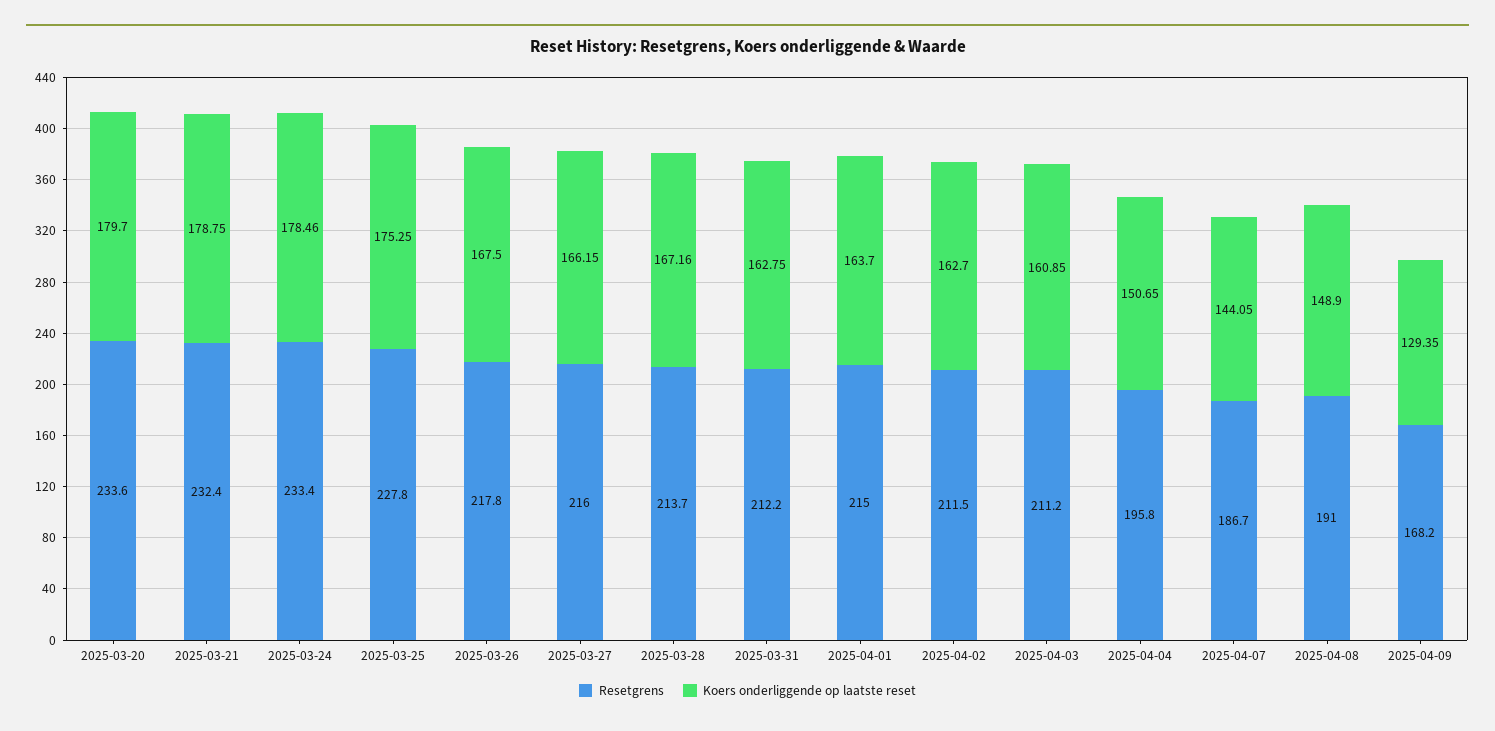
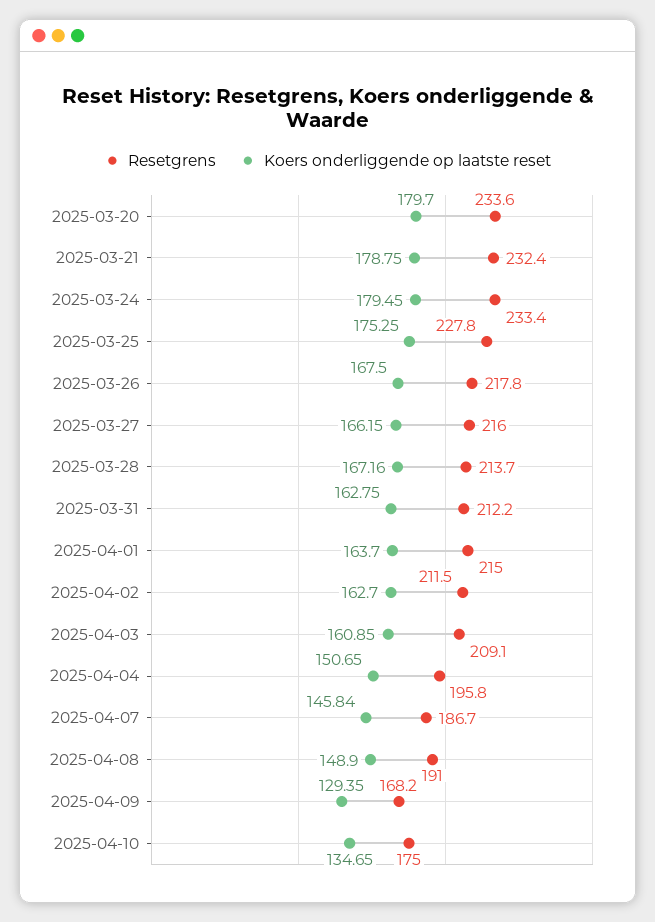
Koers onderliggende op laatste reset, 2025-03-24: 178.46 -> 179.45
Resetgrens, 2025-04-03: 211.2 -> 209.1
Koers onderliggende op laatste reset, 2025-04-07: 144.05 -> 145.84
Resetgrens, 2025-04-10: none -> 175
Koers onderliggende op laatste reset, 2025-04-10: none -> 134.65

